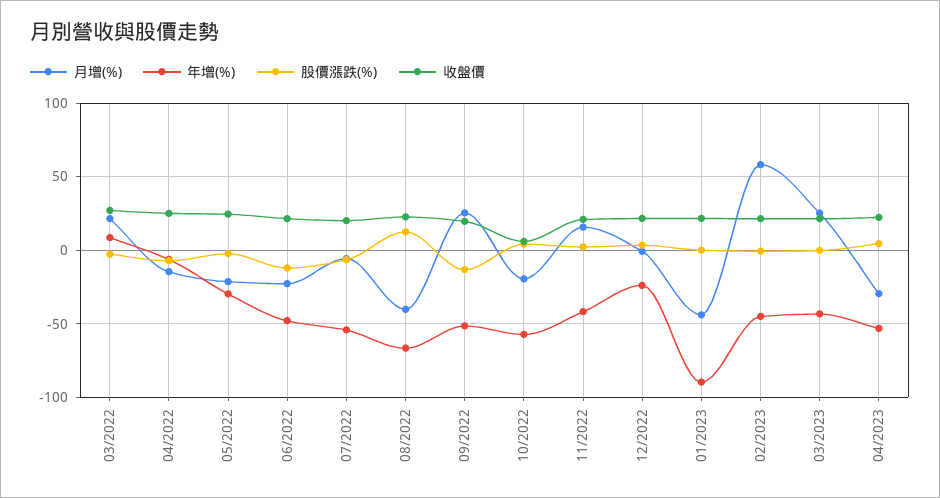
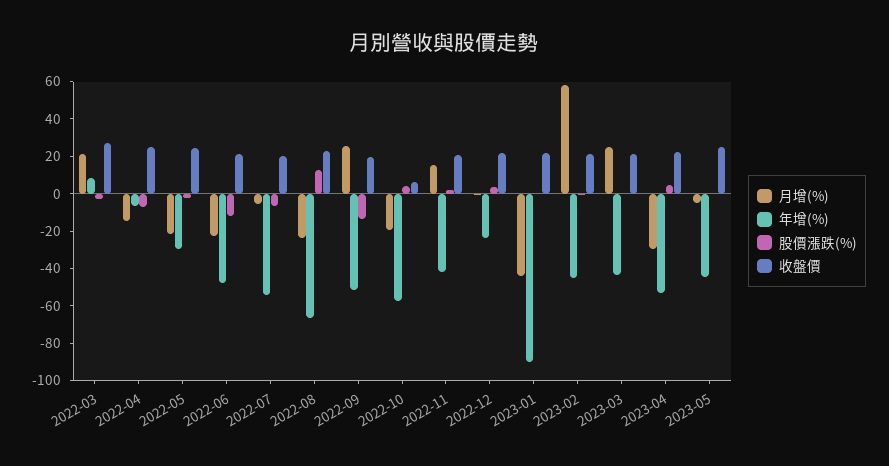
月增(%), 08/2022: -40 -> -25
月增(%), 2023-05: none -> -5
年增(%), 2023-05: none -> -45
股價漲跌(%), 2023-05: none -> 0
收盤價, 2023-05: none -> 25

